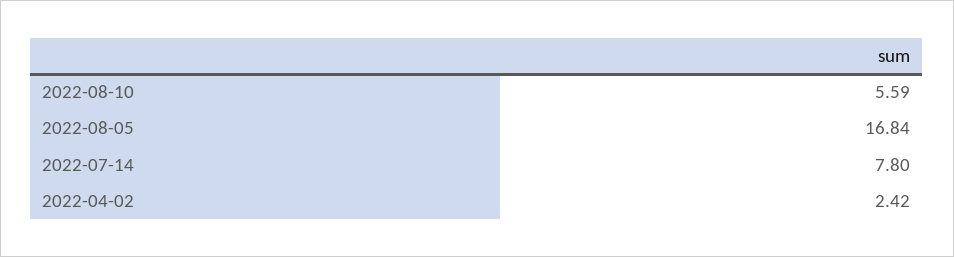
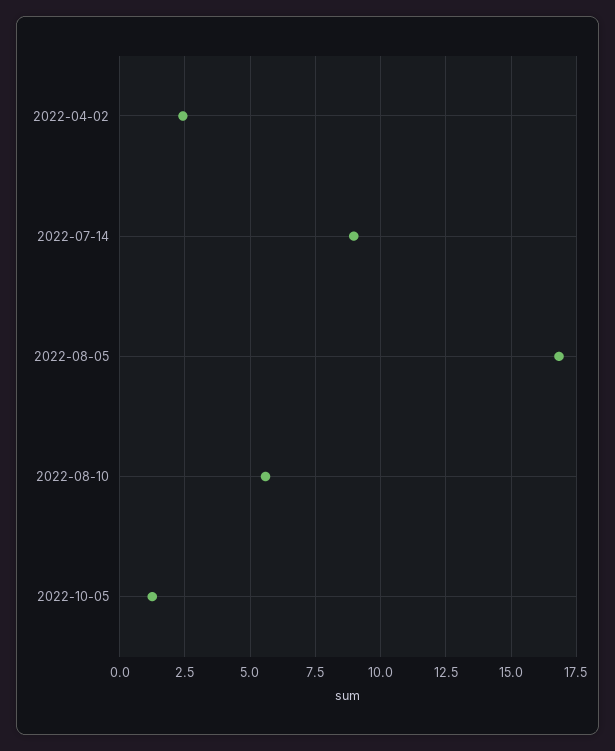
2022-07-14: 7.8 -> 9
2022-10-05: none -> 1.25

